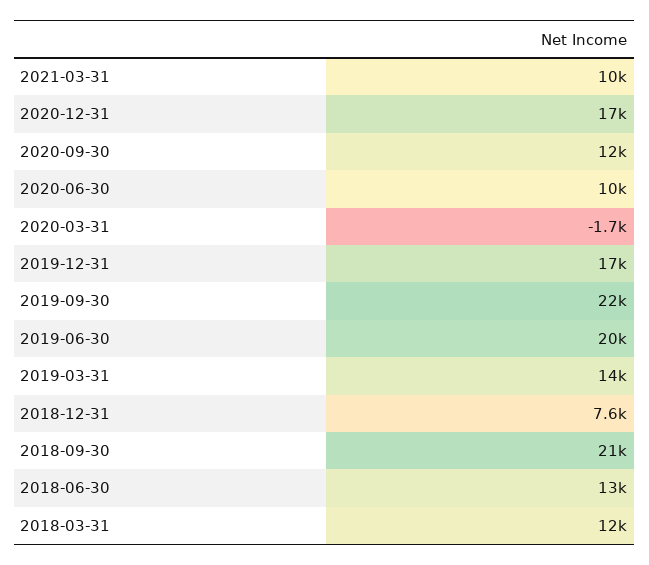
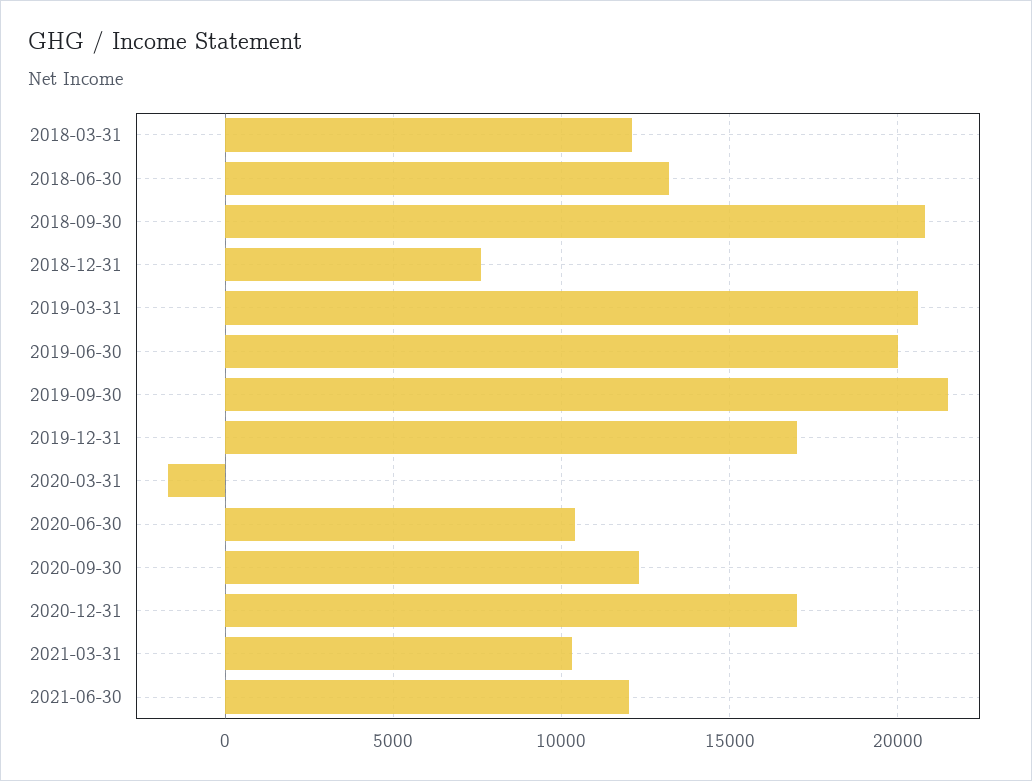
2019-03-31: 14000 -> 20500
2021-06-30: none -> 12000

